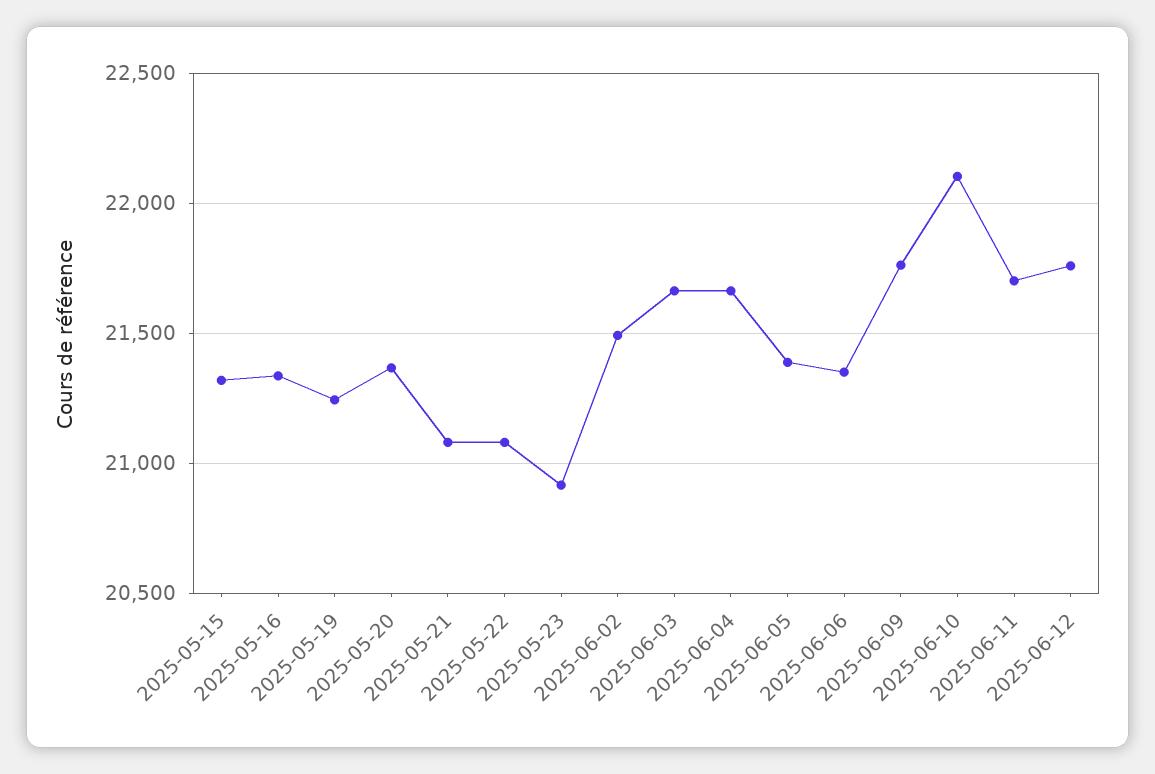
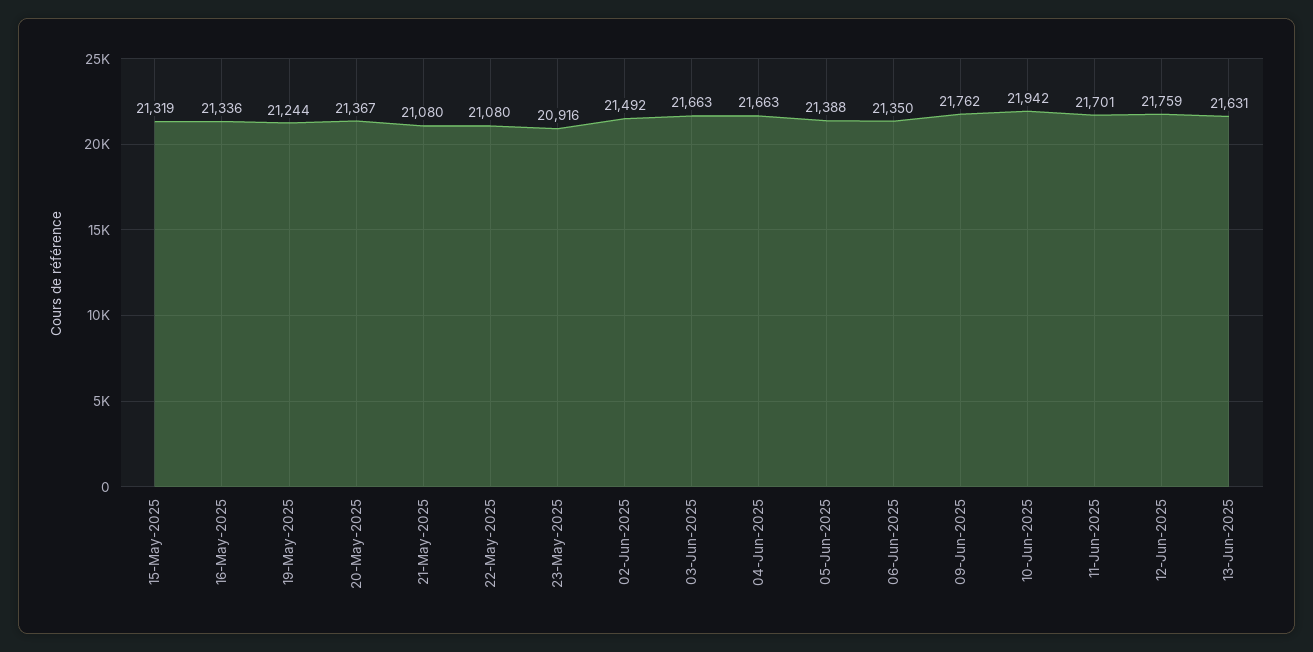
2025-06-10: 22100 -> 21942
13-Jun-2025: none -> 21631

